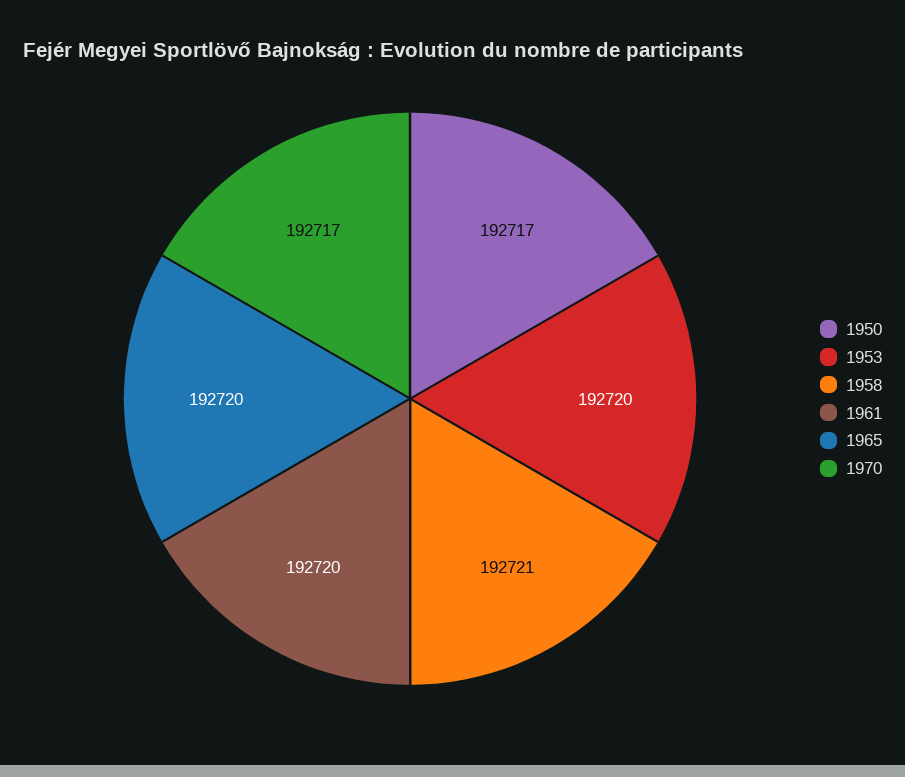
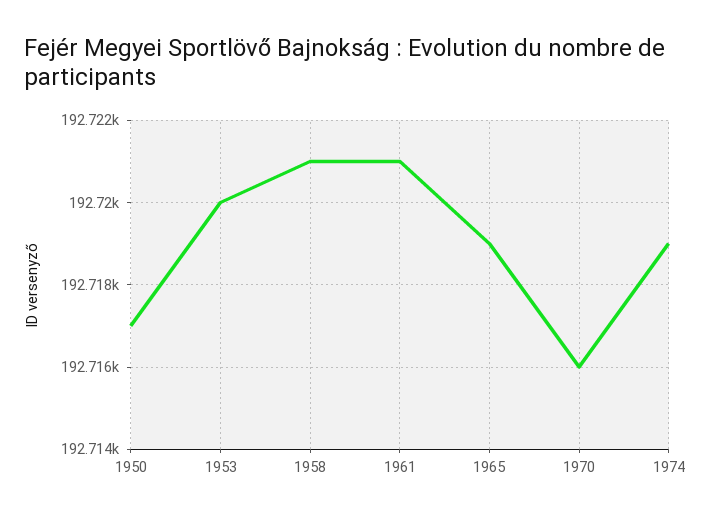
1961: 192720 -> 192721
1965: 192720 -> 192719
1970: 192717 -> 192716
1974: none -> 192719

